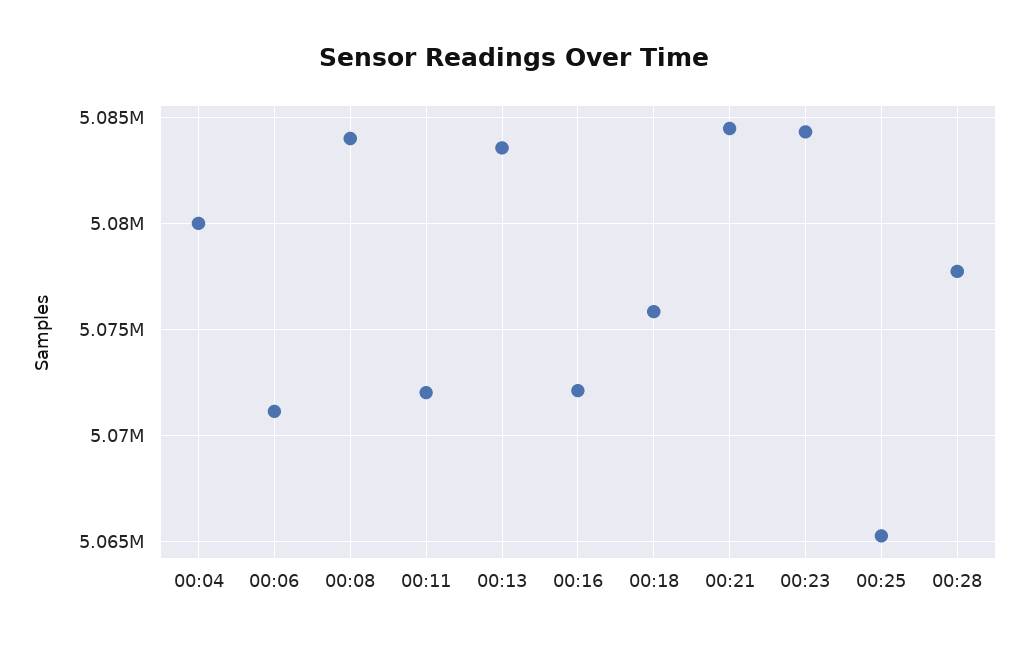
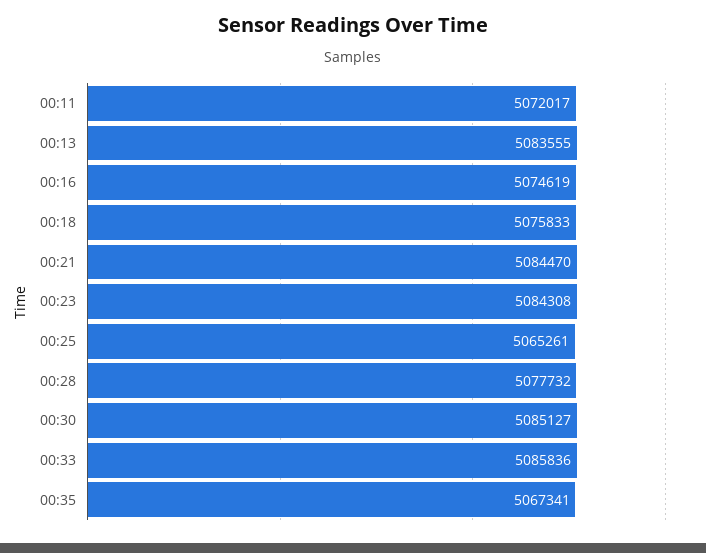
00:04: 5080000 -> none
00:06: 5071000 -> none
00:08: 5084000 -> none
00:16: 5072000 -> 5074619
00:30: none -> 5085127
00:33: none -> 5085836
00:35: none -> 5067341

